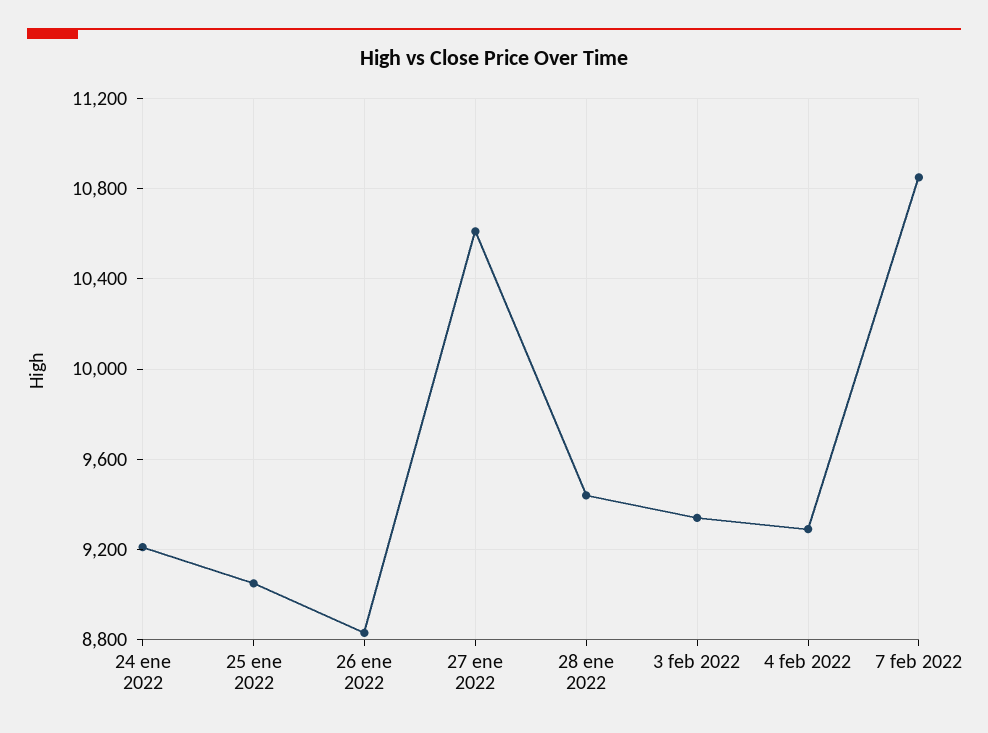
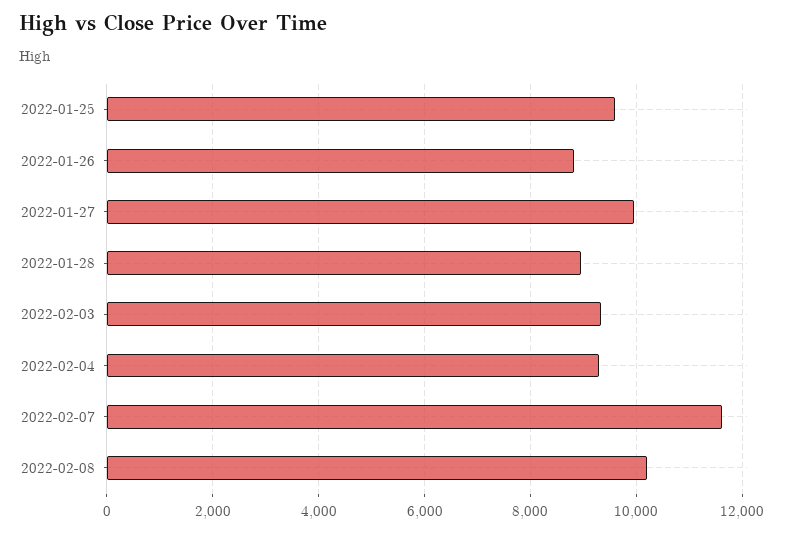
24 ene 2022: 9200 -> none
25 ene 2022: 9050 -> 9600
27 ene 2022: 10600 -> 10000
28 ene 2022: 9450 -> 9000
7 feb 2022: 10850 -> 11600
2022-02-08: none -> 10200

